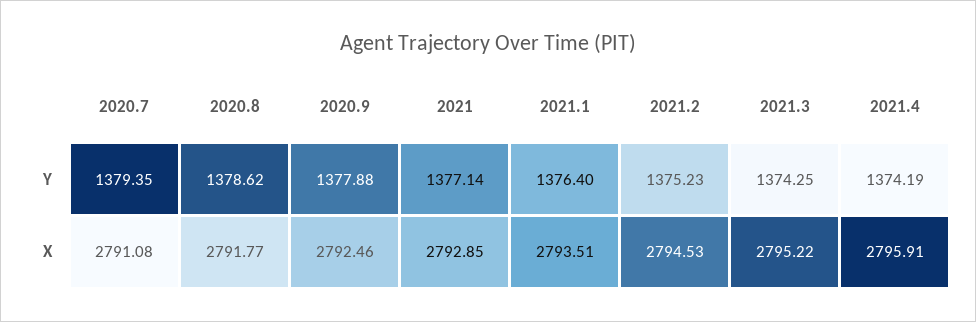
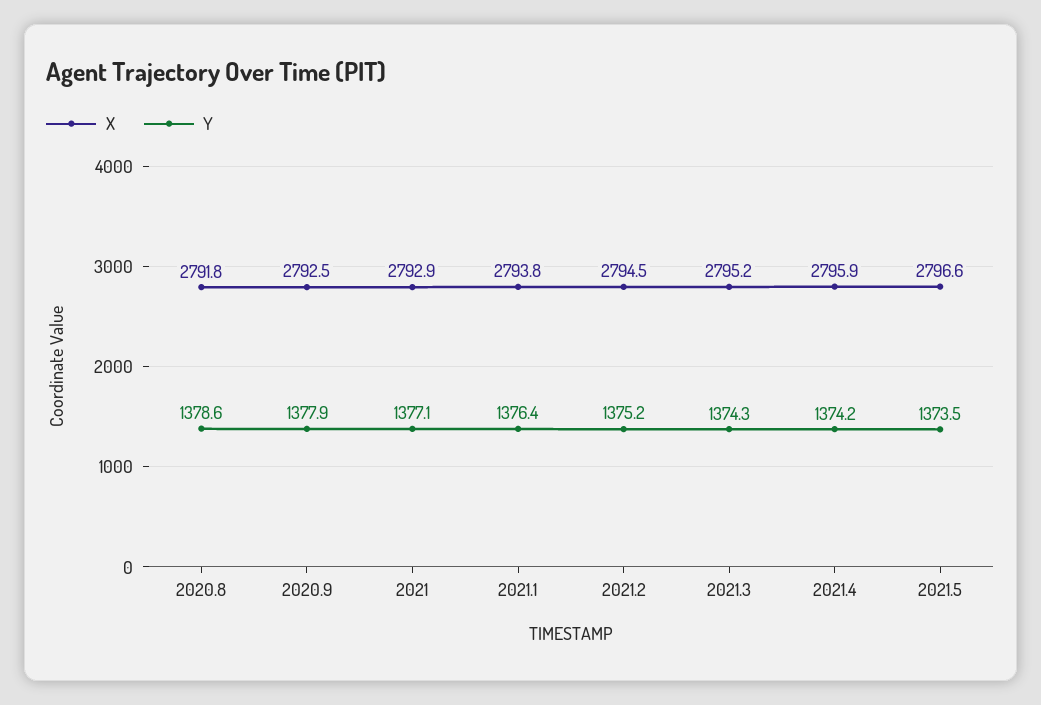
Y, 2020.7: 1379.35 -> none
X, 2020.7: 2791.08 -> none
X, 2021.1: 2793.51 -> 2793.8
X, 2021.5: none -> 2796.6
Y, 2021.5: none -> 1373.5

